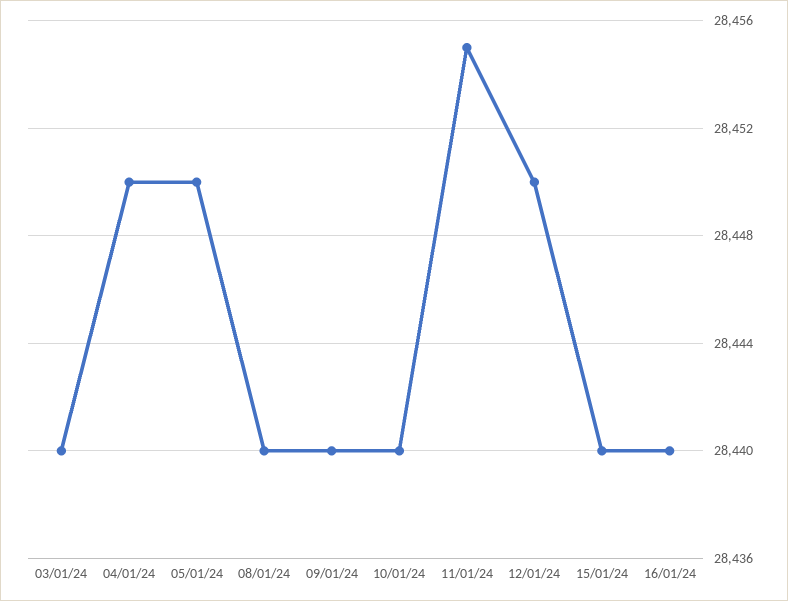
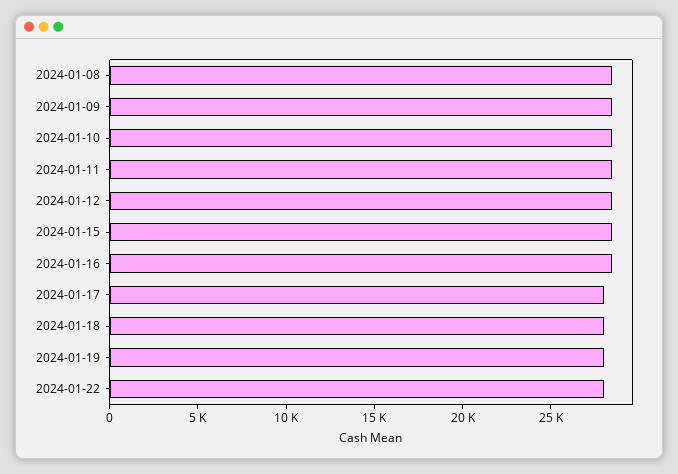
03/01/24: 28440 -> none
04/01/24: 28450 -> none
05/01/24: 28450 -> none
2024-01-17: none -> 28000
2024-01-18: none -> 28000
2024-01-19: none -> 28000
2024-01-22: none -> 28000

